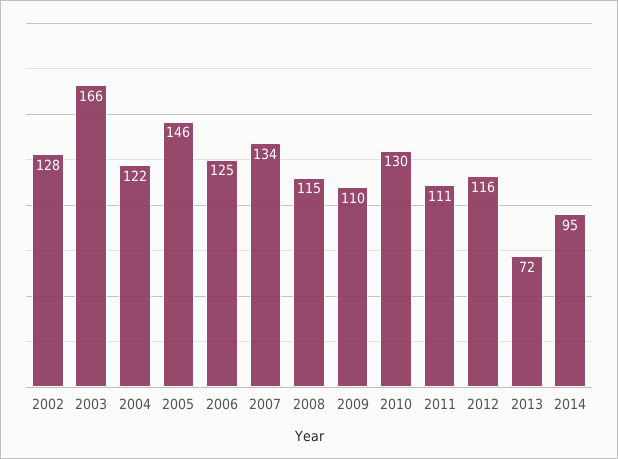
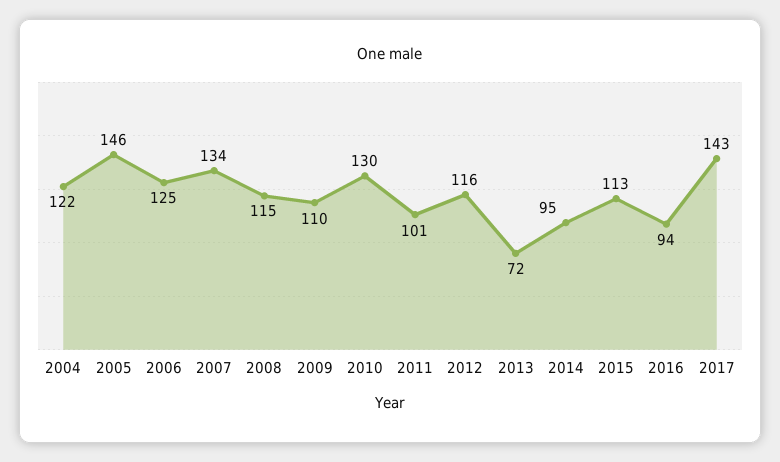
2002: 128 -> none
2003: 166 -> none
2011: 111 -> 101
2015: none -> 113
2016: none -> 94
2017: none -> 143

